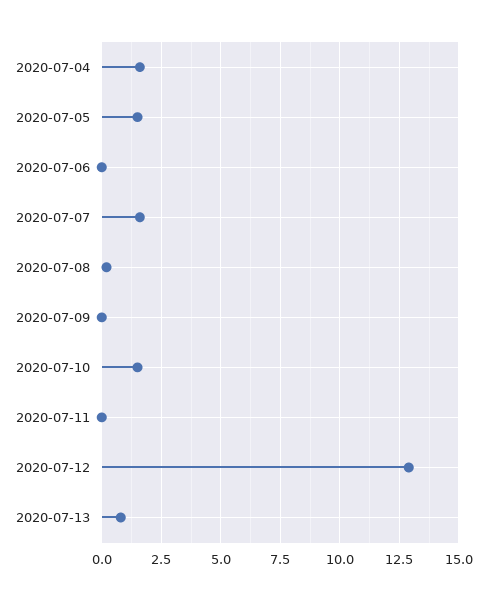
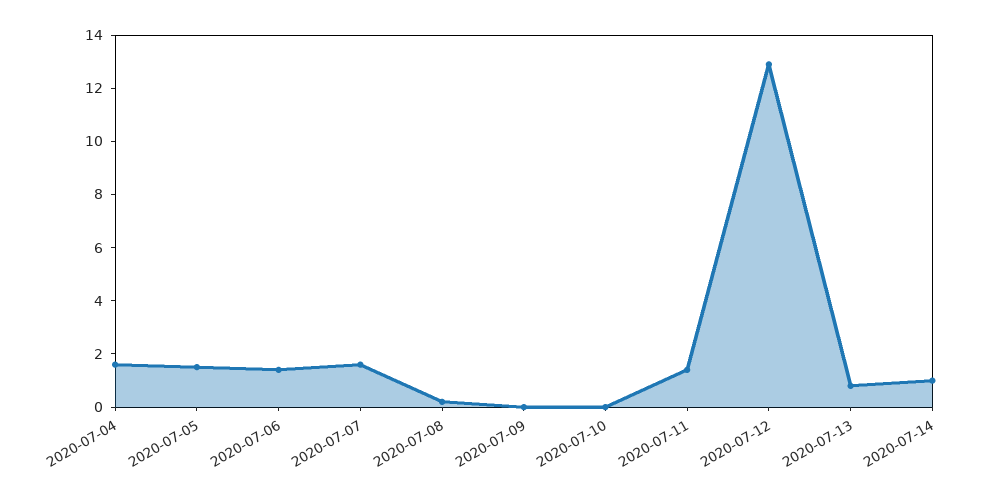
2020-07-06: 0 -> 1.5
2020-07-10: 1.5 -> 0
2020-07-11: 0 -> 1.5
2020-07-14: none -> 1

